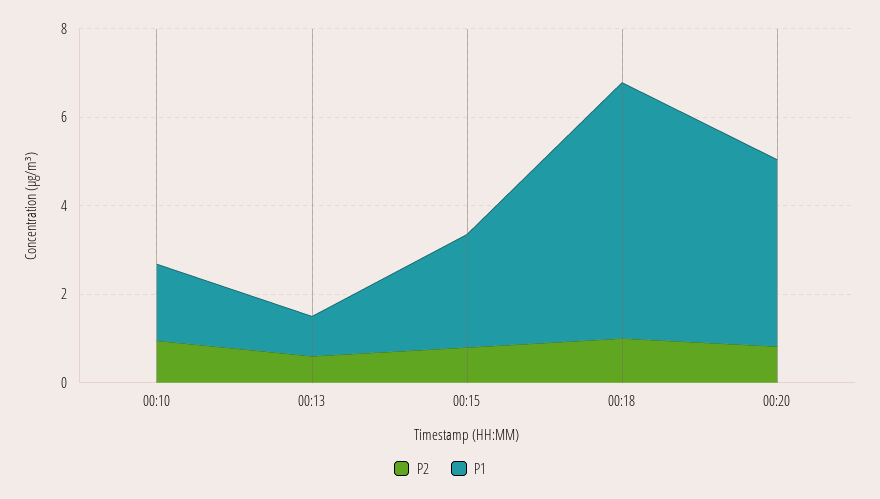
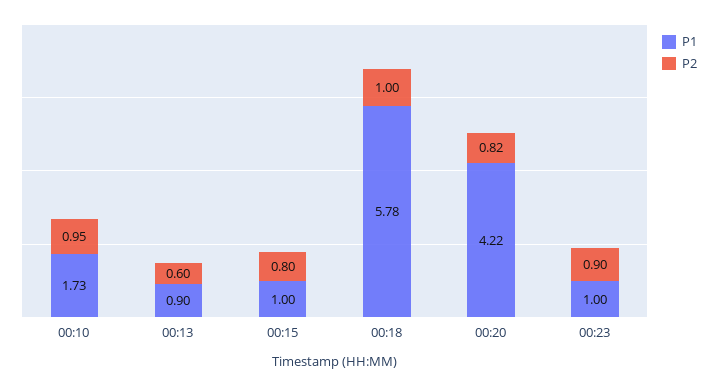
P1, 00:15: 2.5 -> 1
P1, 00:23: none -> 1
P2, 00:23: none -> 0.9

